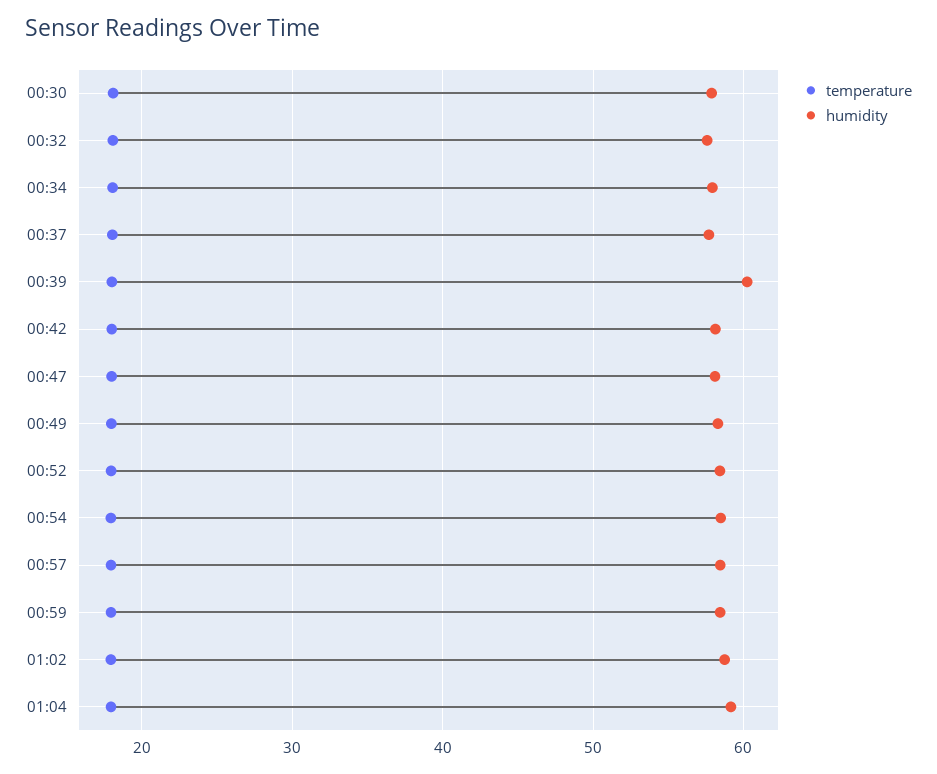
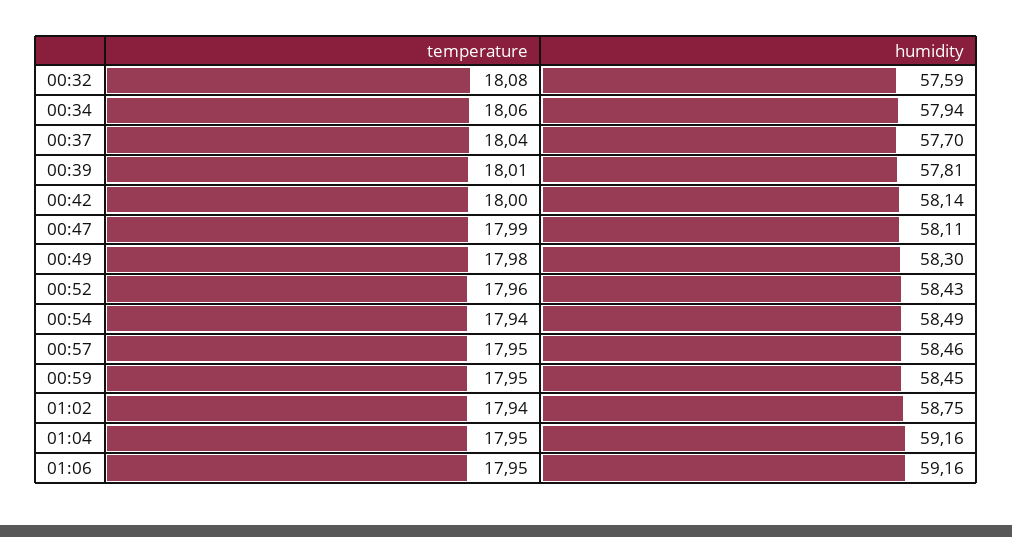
temperature, 00:30: 18 -> none
humidity, 00:30: 58 -> none
humidity, 00:39: 60 -> 57.81
temperature, 01:06: none -> 17.95
humidity, 01:06: none -> 59.16

